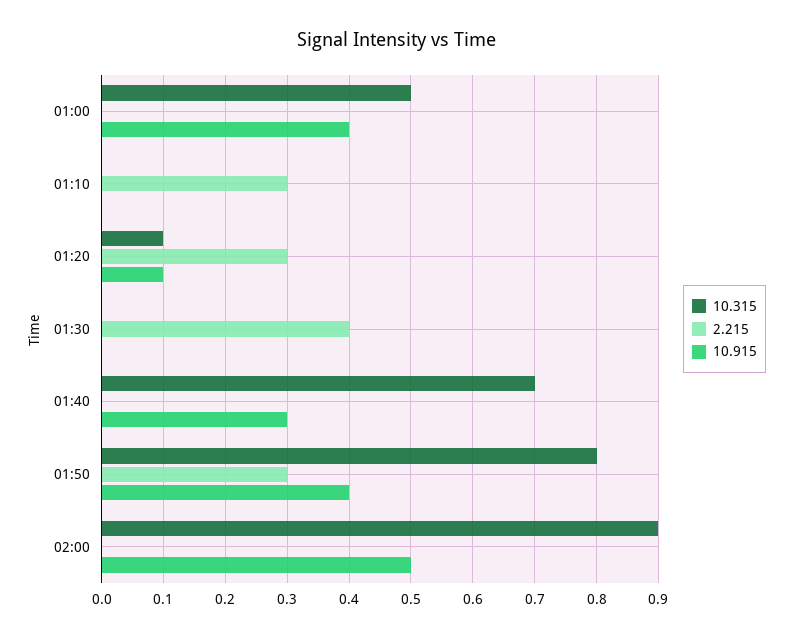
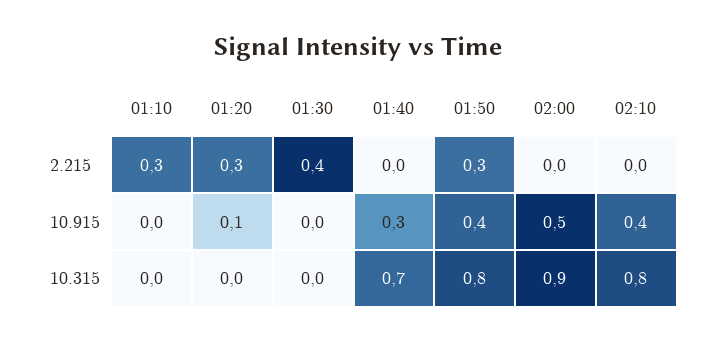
10.315, 01:00: 0.5 -> none
2.215, 01:00: 0 -> none
10.915, 01:00: 0.4 -> none
10.315, 01:20: 0.1 -> 0
2.215, 02:10: none -> 0
10.915, 02:10: none -> 0.4
10.315, 02:10: none -> 0.8

